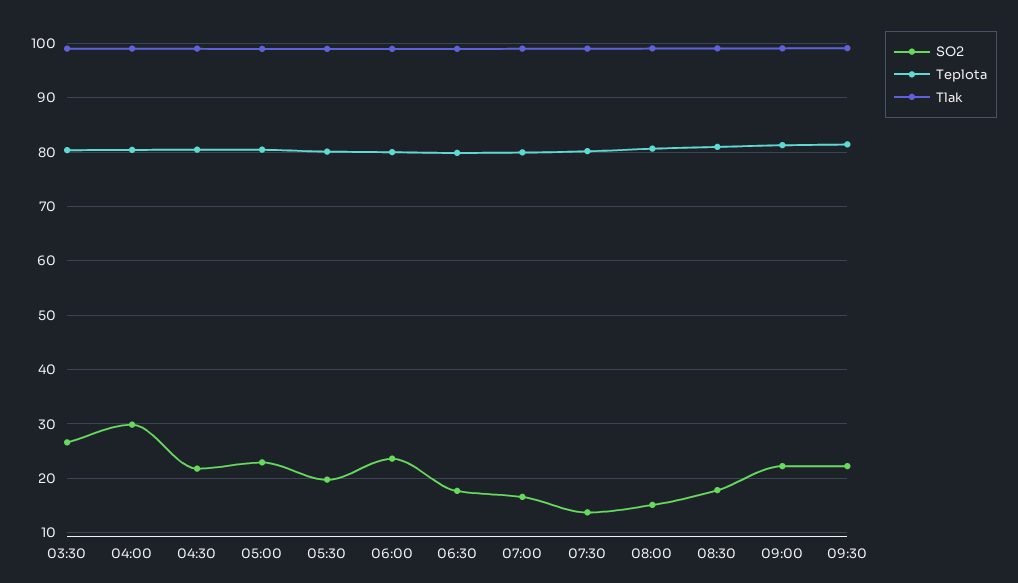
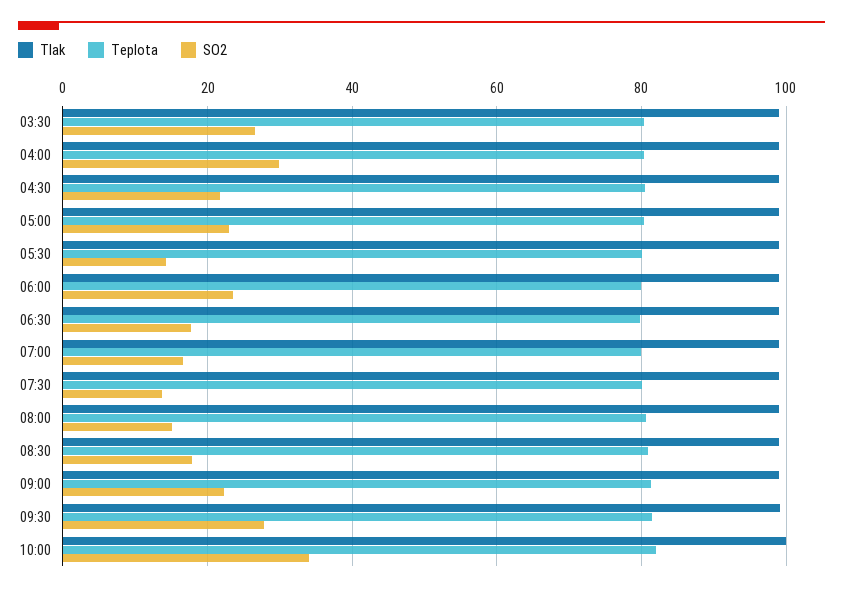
SO2, 05:30: 20 -> 14
SO2, 09:30: 22 -> 28
Tlak, 10:00: none -> 100
Teplota, 10:00: none -> 82
SO2, 10:00: none -> 34

